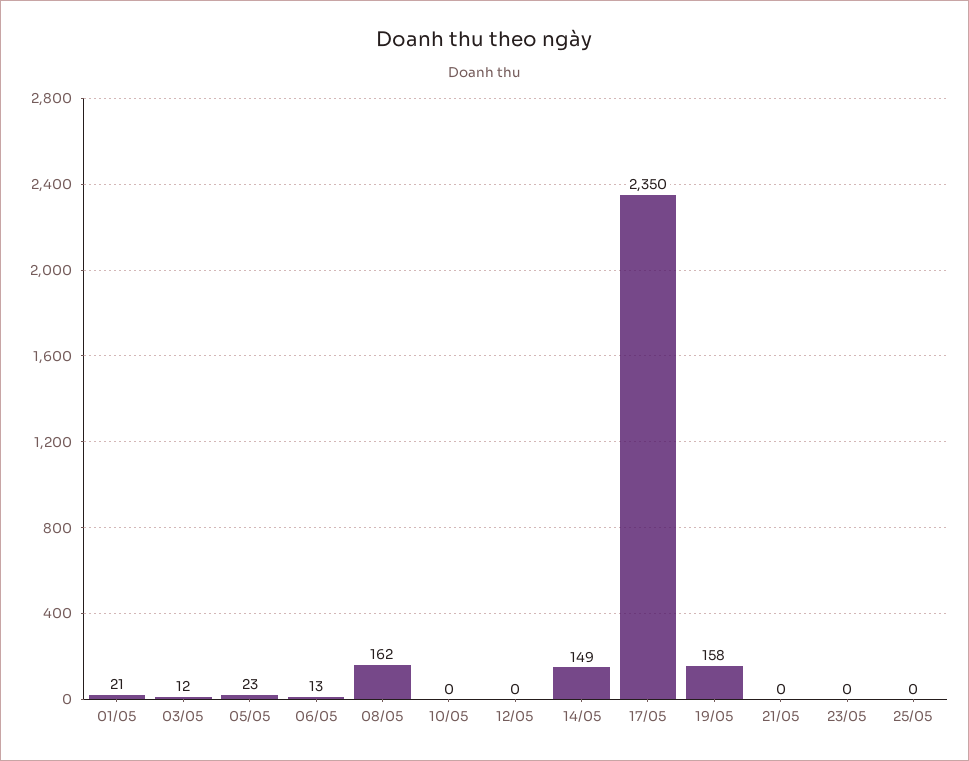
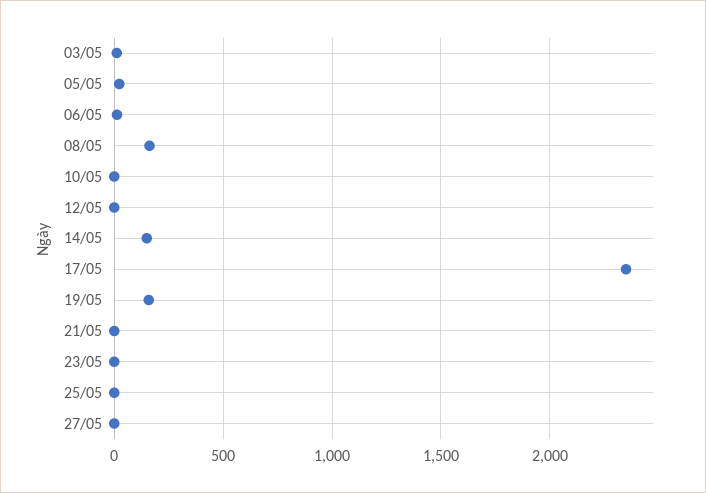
01/05: 21 -> none
27/05: none -> 0

